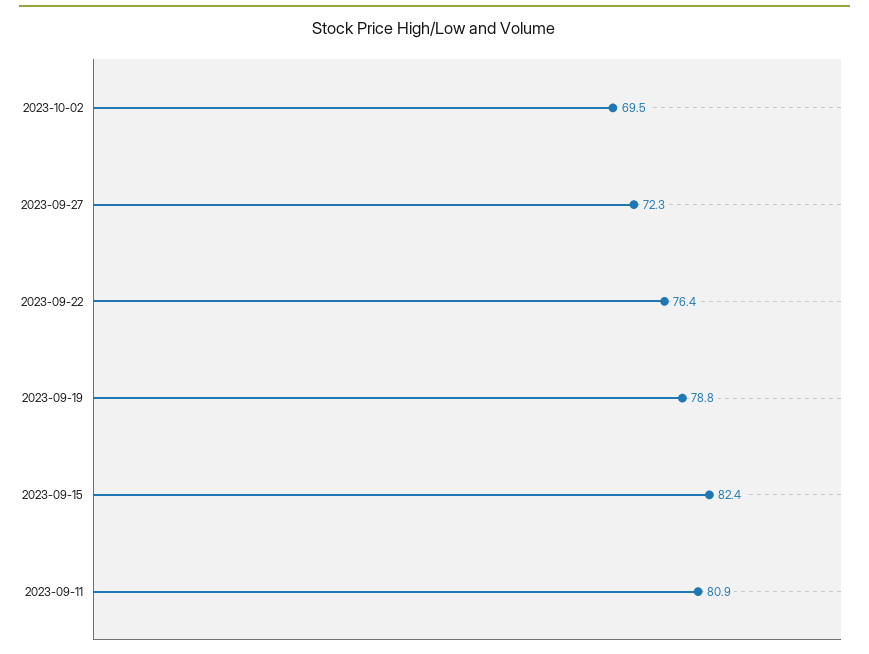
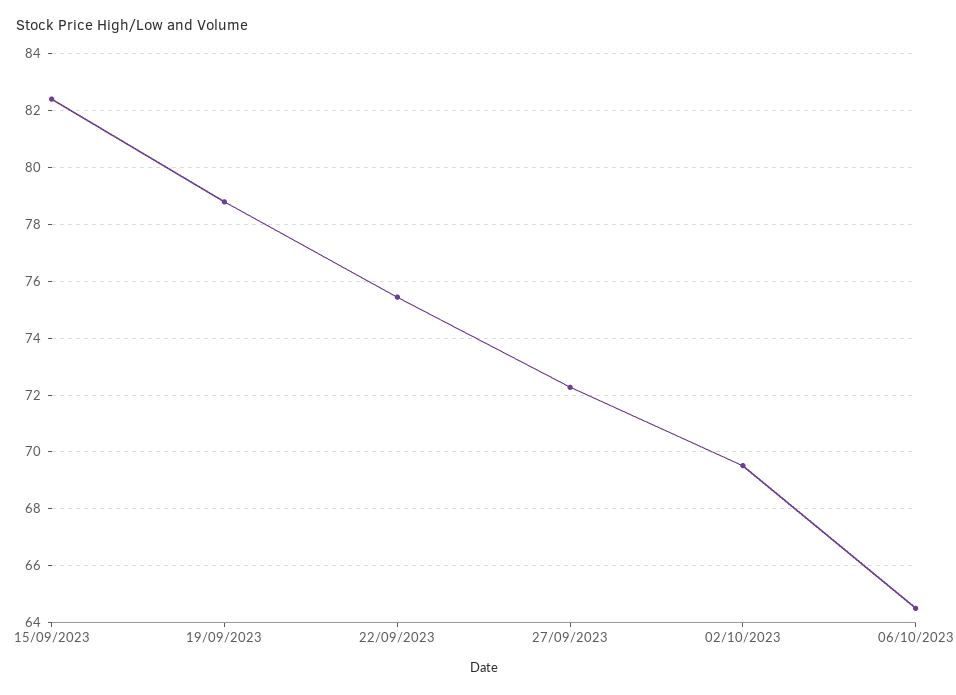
2023-09-22: 76.4 -> 75.5
2023-09-11: 80.9 -> none
06/10/2023: none -> 64.5

